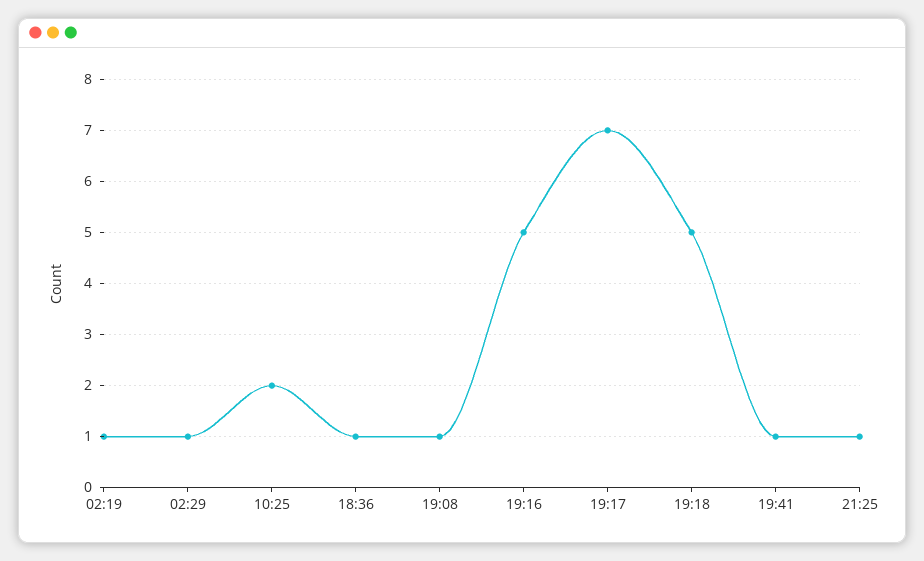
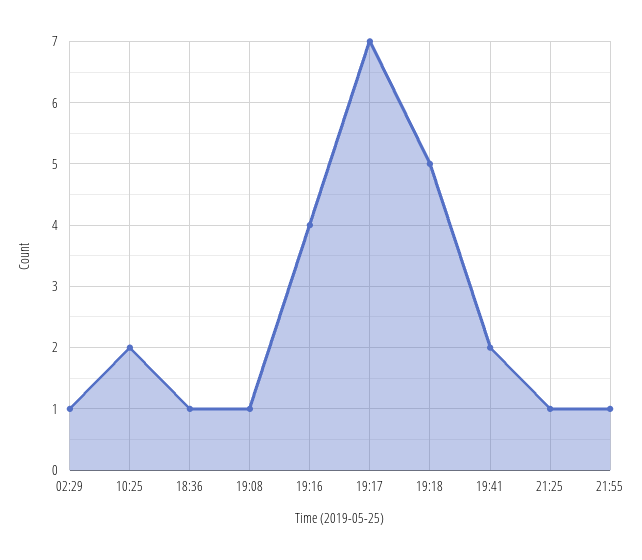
02:19: 1 -> none
19:16: 5 -> 4
19:41: 1 -> 2
21:55: none -> 1

